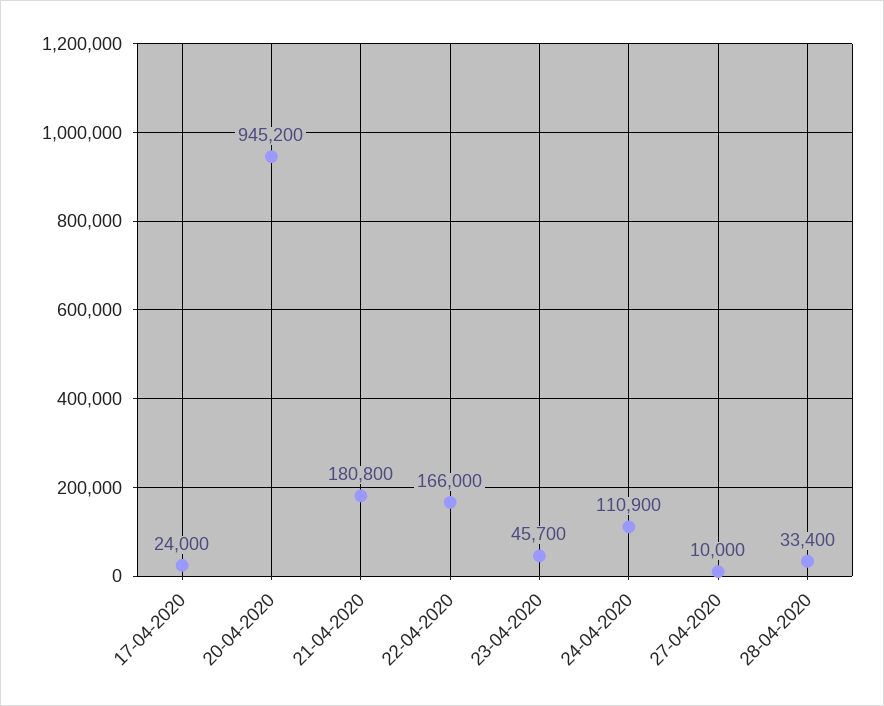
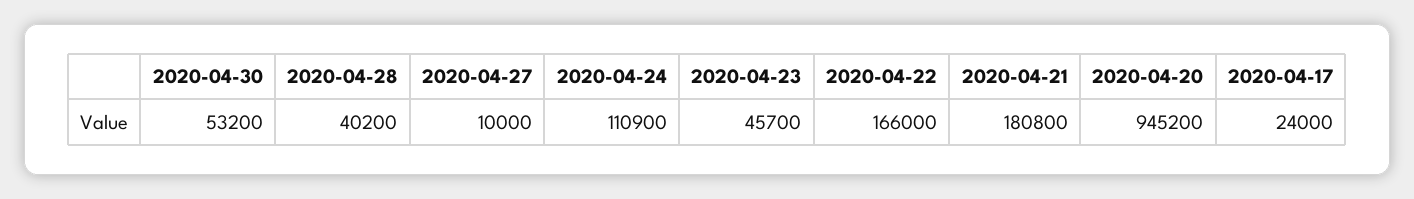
28-04-2020: 33400 -> 40200
2020-04-30: none -> 53200

